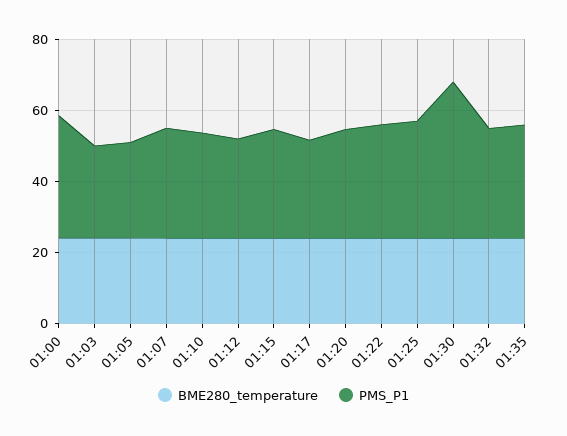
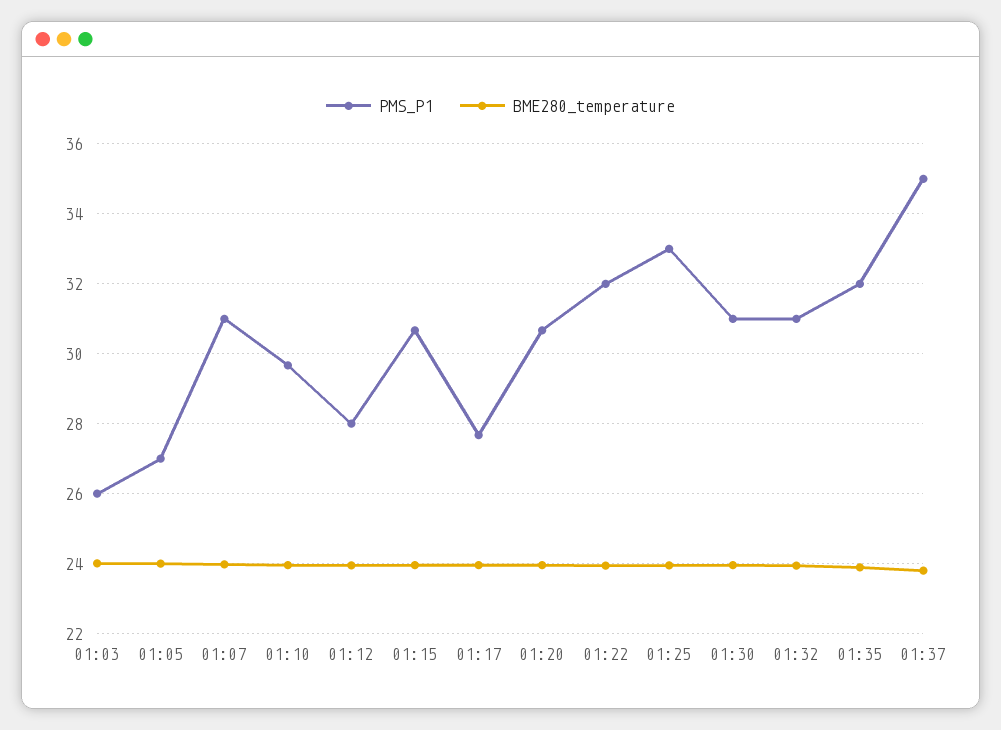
BME280_temperature, 01:00: 25 -> none
PMS_P1, 01:00: 35 -> none
PMS_P1, 01:30: 45 -> 31
PMS_P1, 01:37: none -> 35
BME280_temperature, 01:37: none -> 23.8

